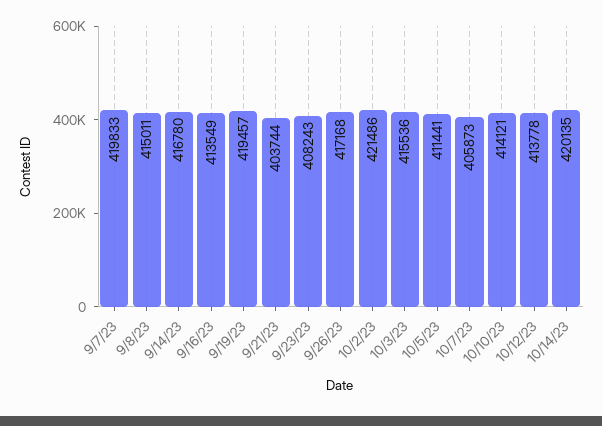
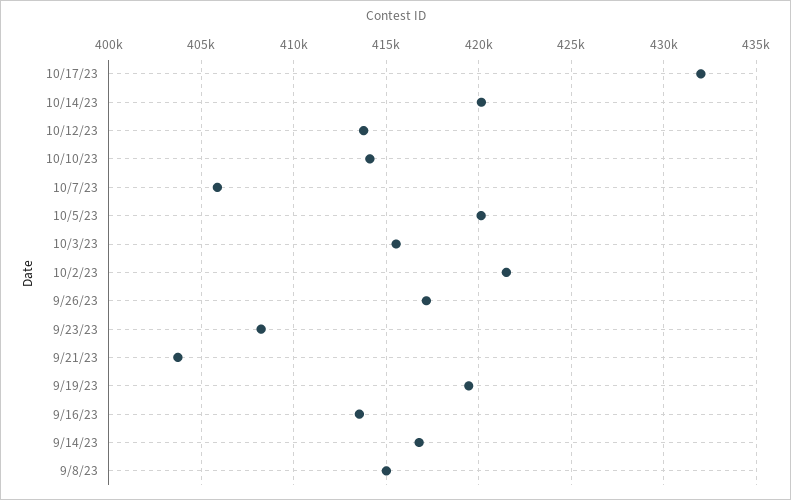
9/7/23: 419833 -> none
10/5/23: 411441 -> 420000
10/17/23: none -> 432000

